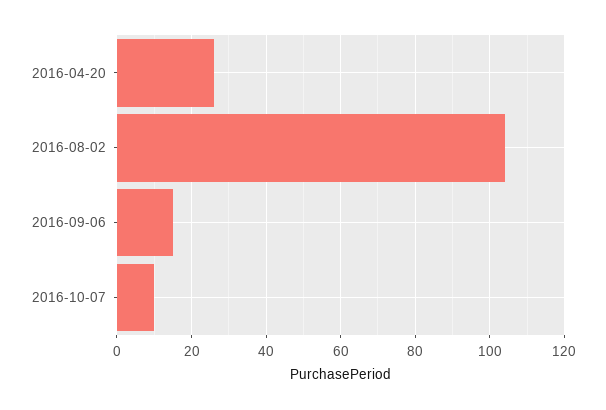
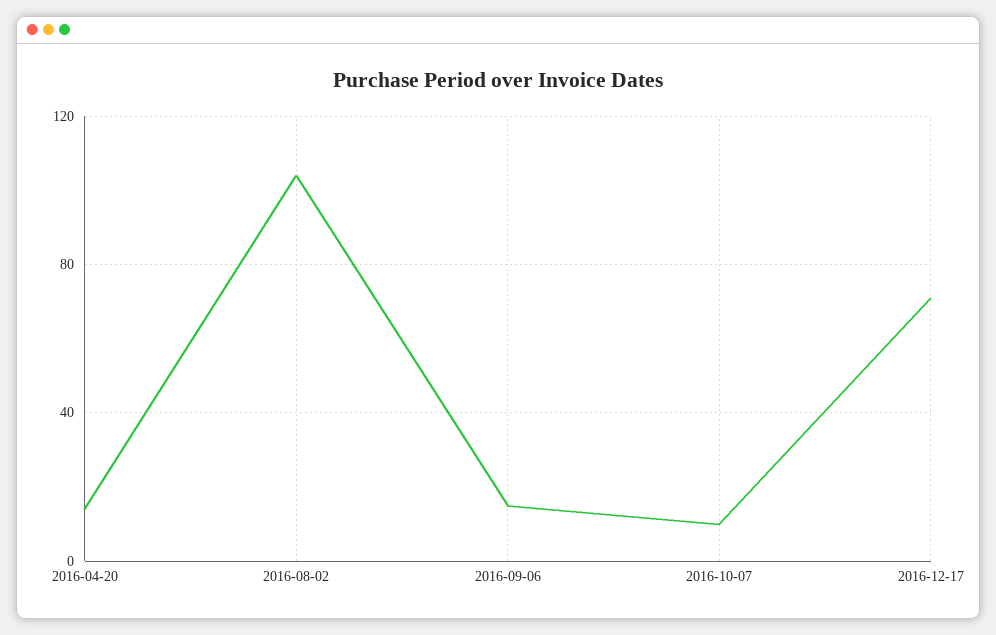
2016-04-20: 25 -> 15
2016-12-17: none -> 70

